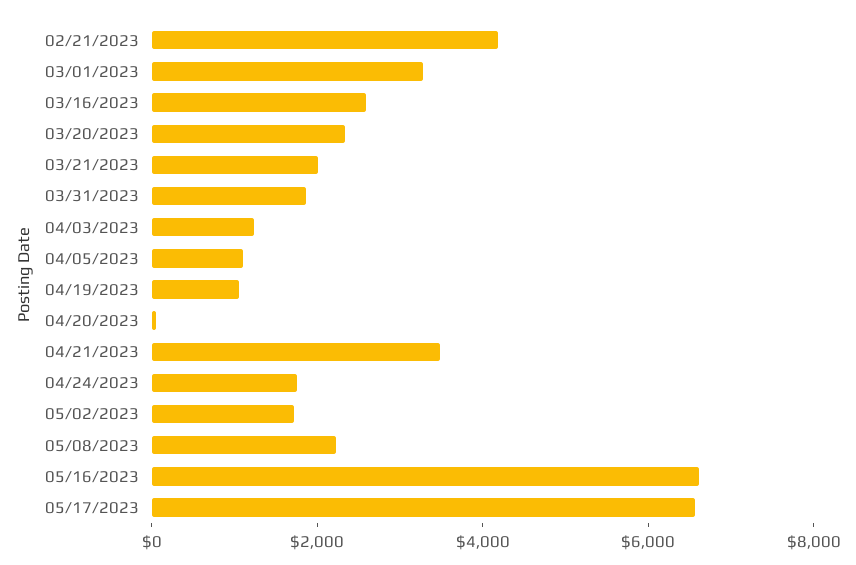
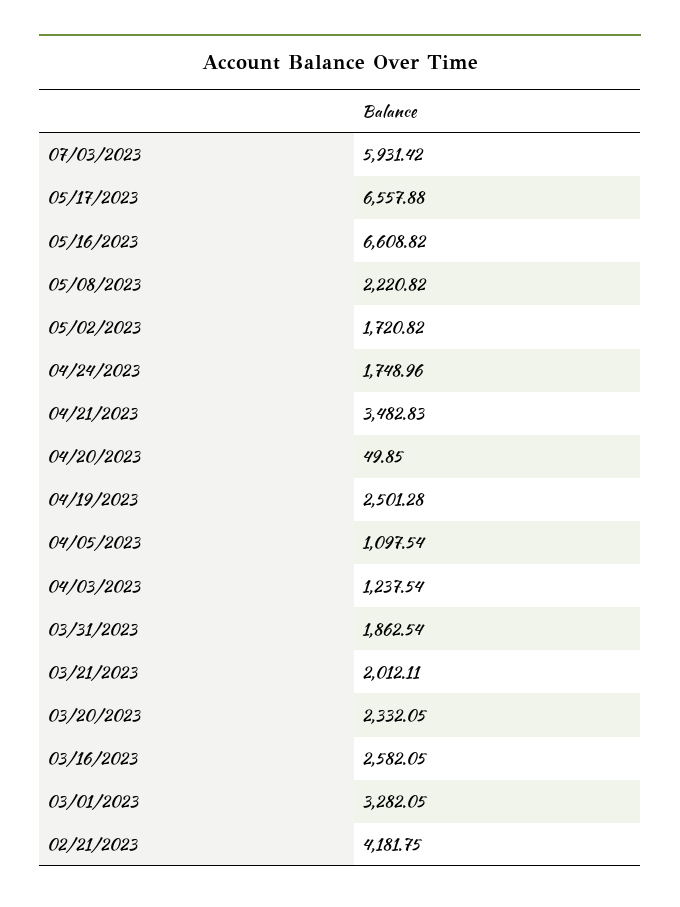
04/19/2023: 1000 -> 2501.28
07/03/2023: none -> 5931.42

